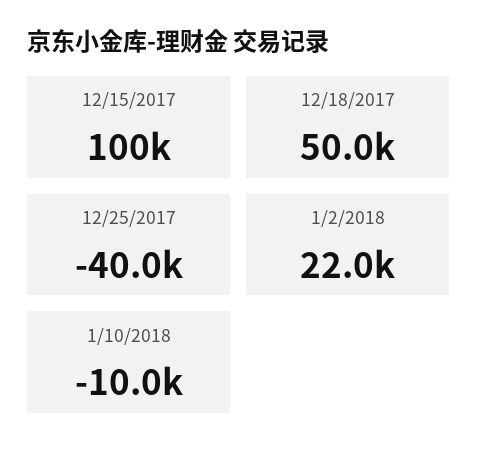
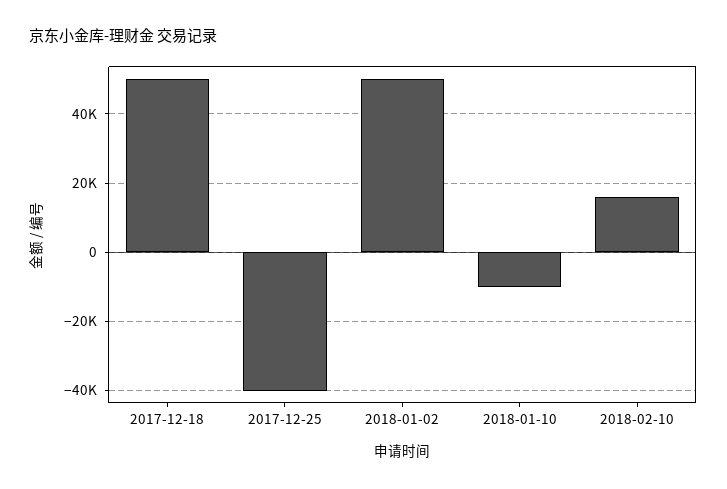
12/15/2017: 100000 -> none
1/2/2018: 22000 -> 50000
2018-02-10: none -> 16000

